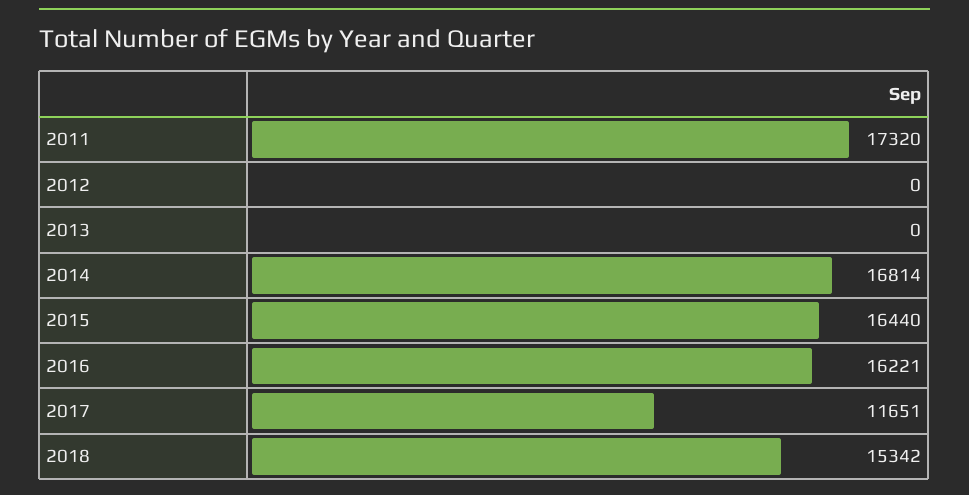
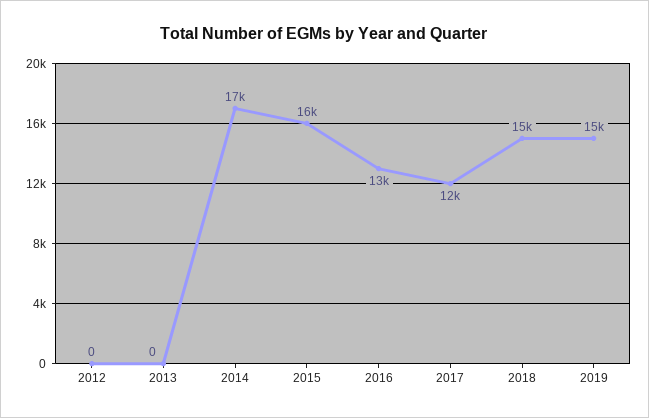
2011: 17320 -> none
2016: 16221 -> 13000
2019: none -> 15000

